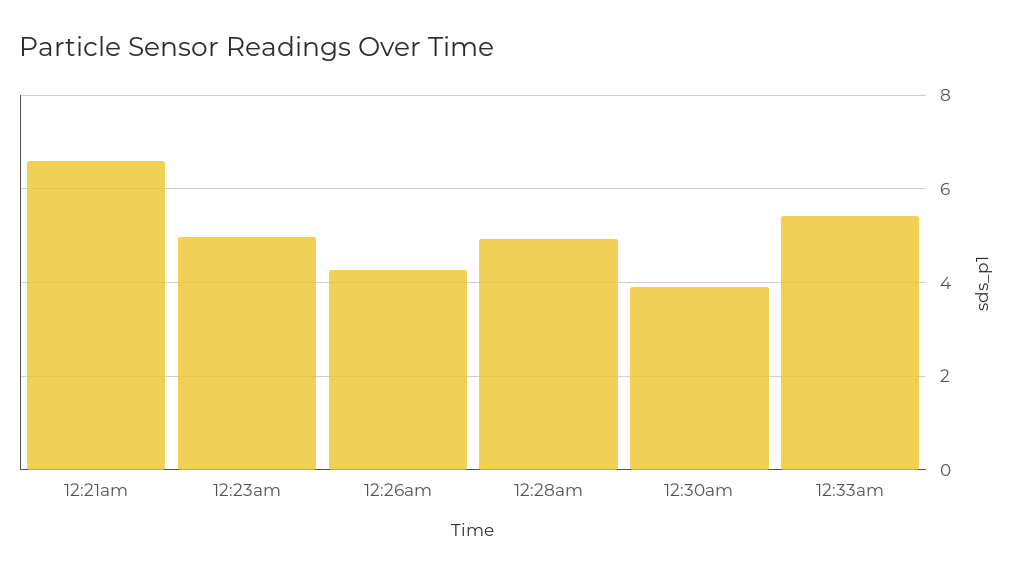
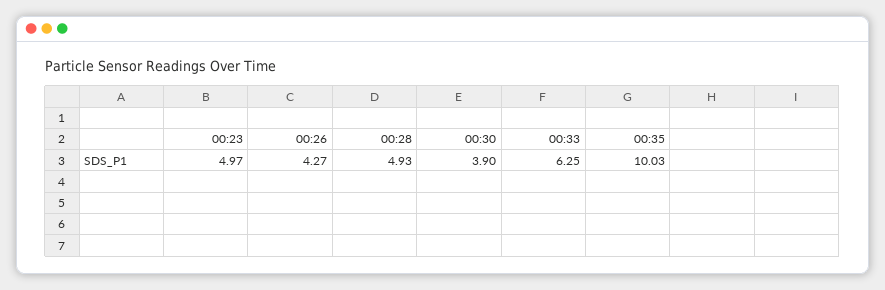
12:21am: 6.6 -> none
12:33am: 5.4 -> 6.25
00:35: none -> 10.03

